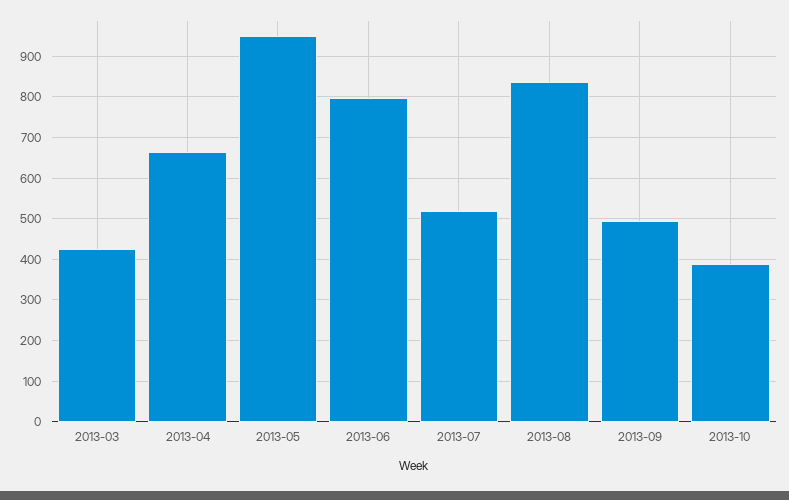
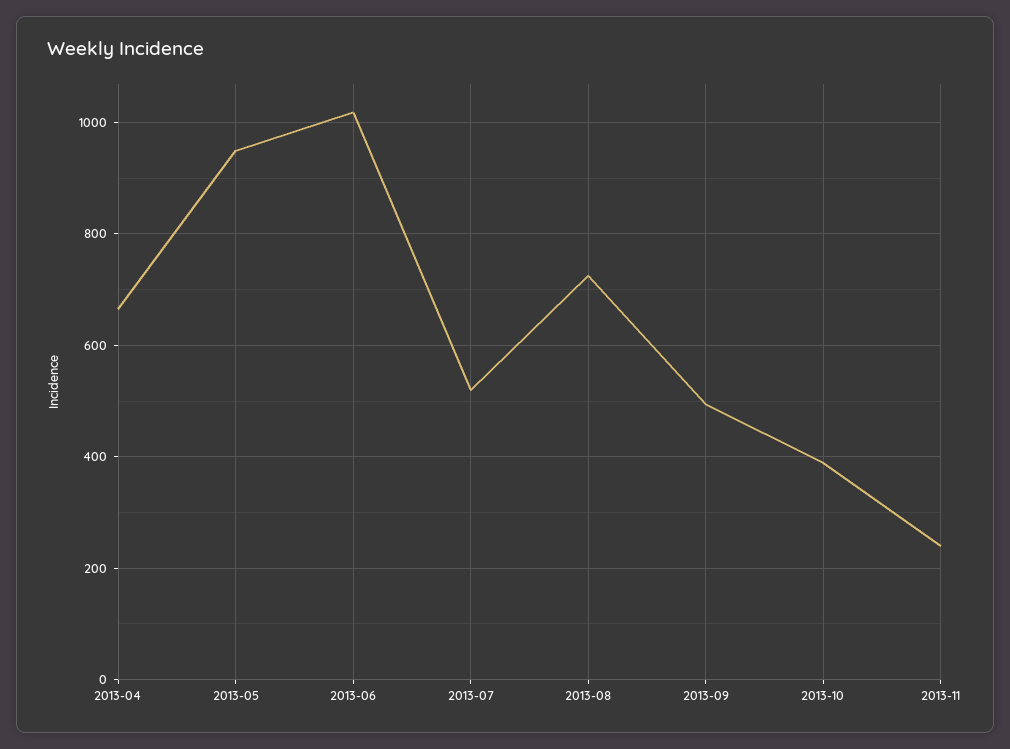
2013-03: 420 -> none
2013-06: 800 -> 1020
2013-08: 840 -> 720
2013-11: none -> 240

